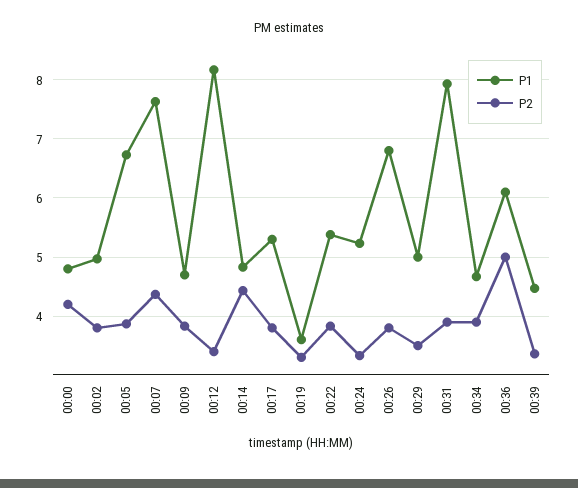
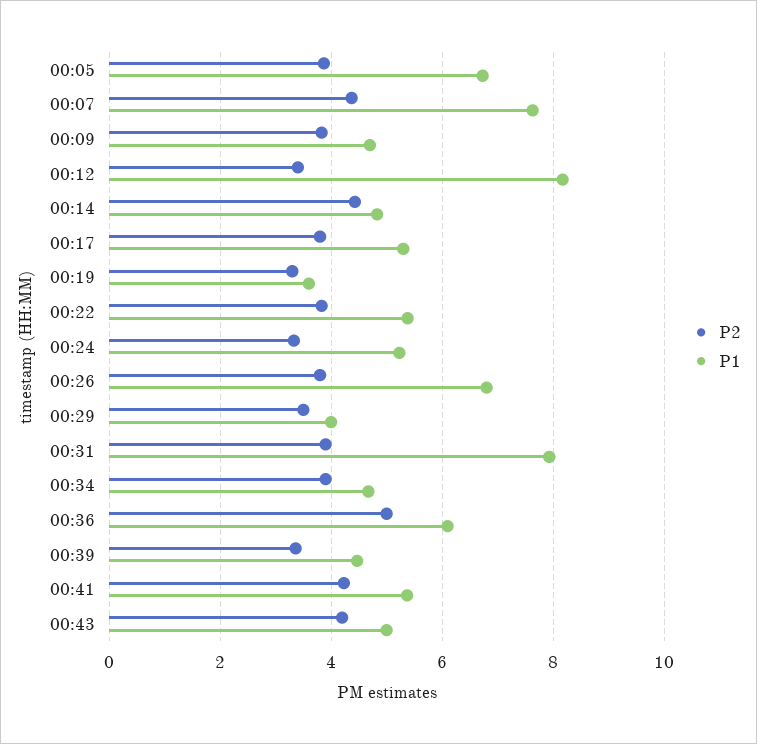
P1, 00:00: 4.8 -> none
P2, 00:00: 4.2 -> none
P1, 00:02: 5 -> none
P2, 00:02: 3.8 -> none
P1, 00:29: 5 -> 4
P2, 00:41: none -> 4.2
P1, 00:41: none -> 5.4
P2, 00:43: none -> 4.2
P1, 00:43: none -> 5

